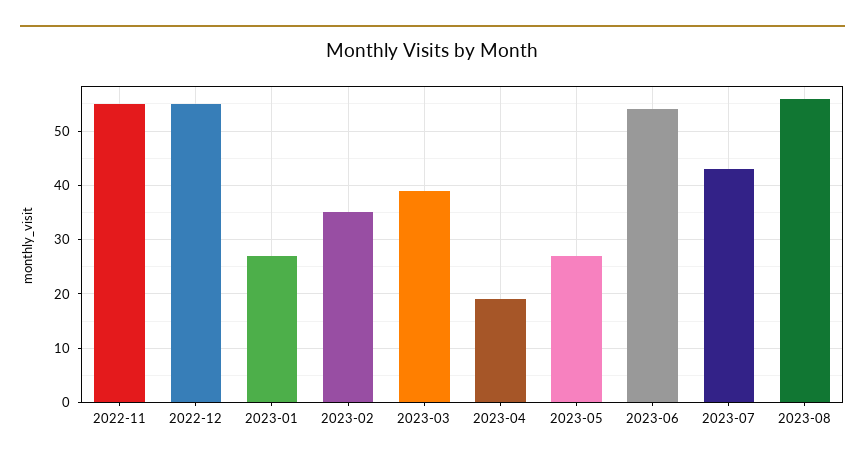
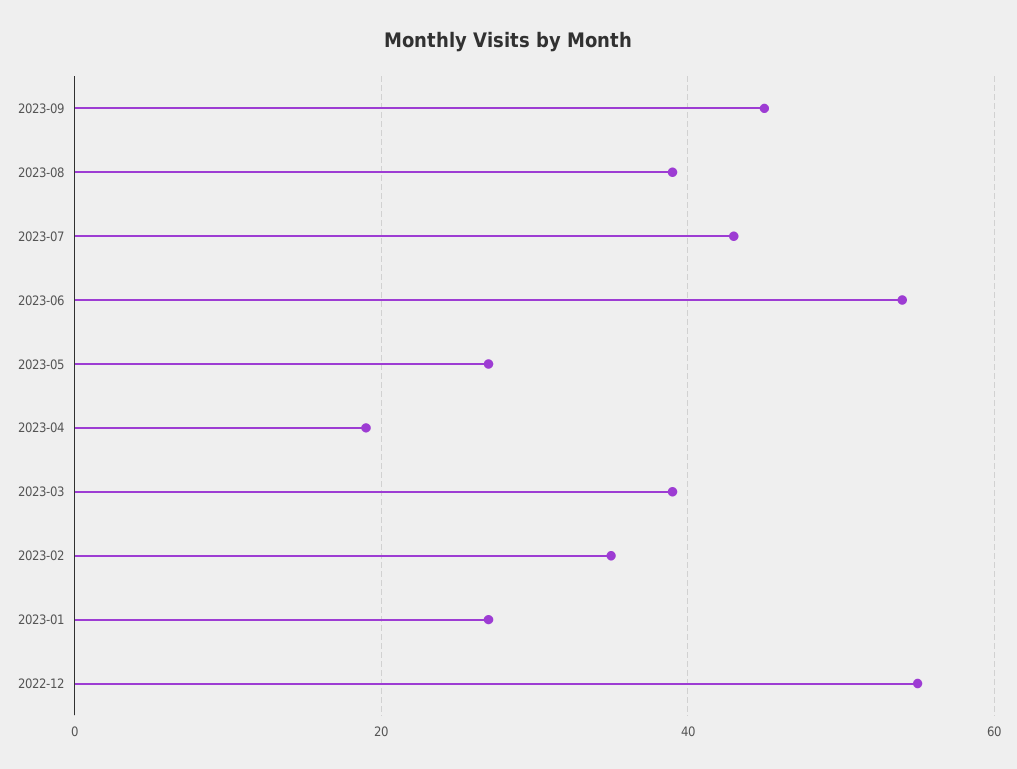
2022-11: 55 -> none
2023-08: 55 -> 40
2023-09: none -> 45

